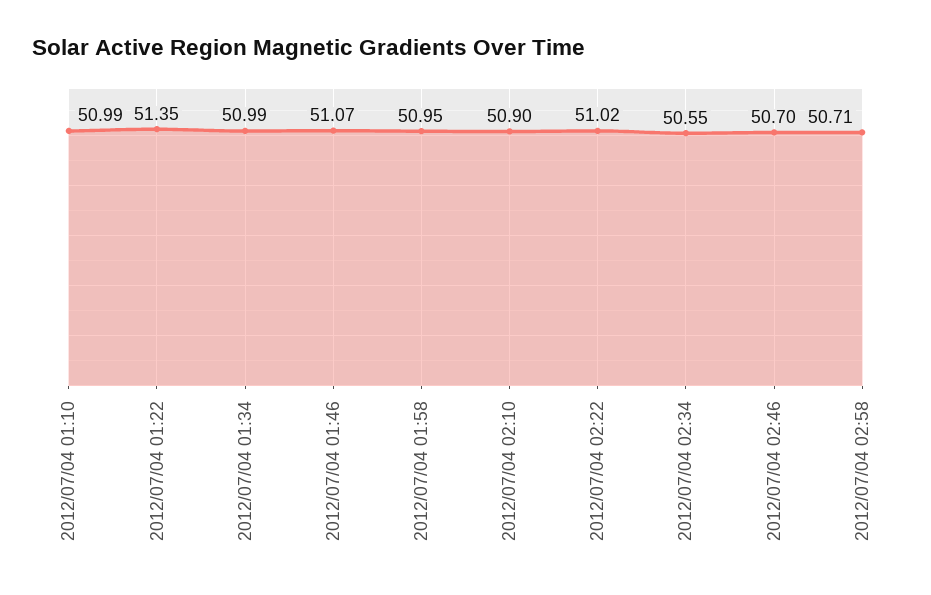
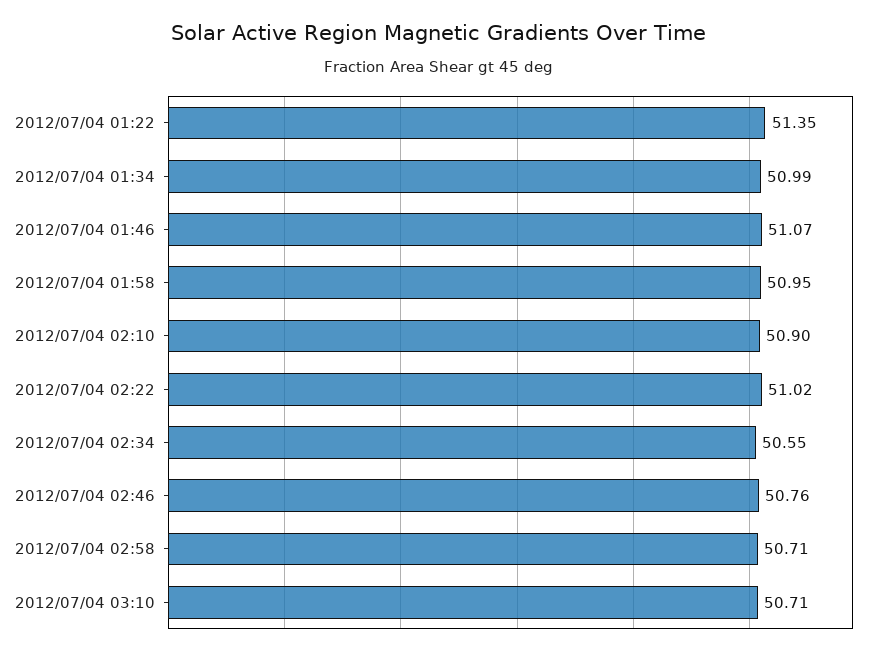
2012/07/04 01:10: 50.99 -> none
2012/07/04 02:46: 50.7 -> 50.76
2012/07/04 03:10: none -> 50.71

